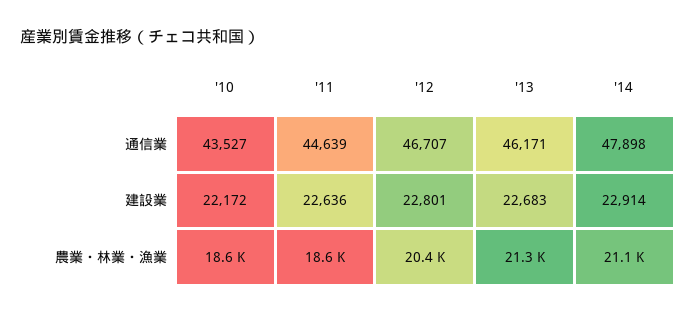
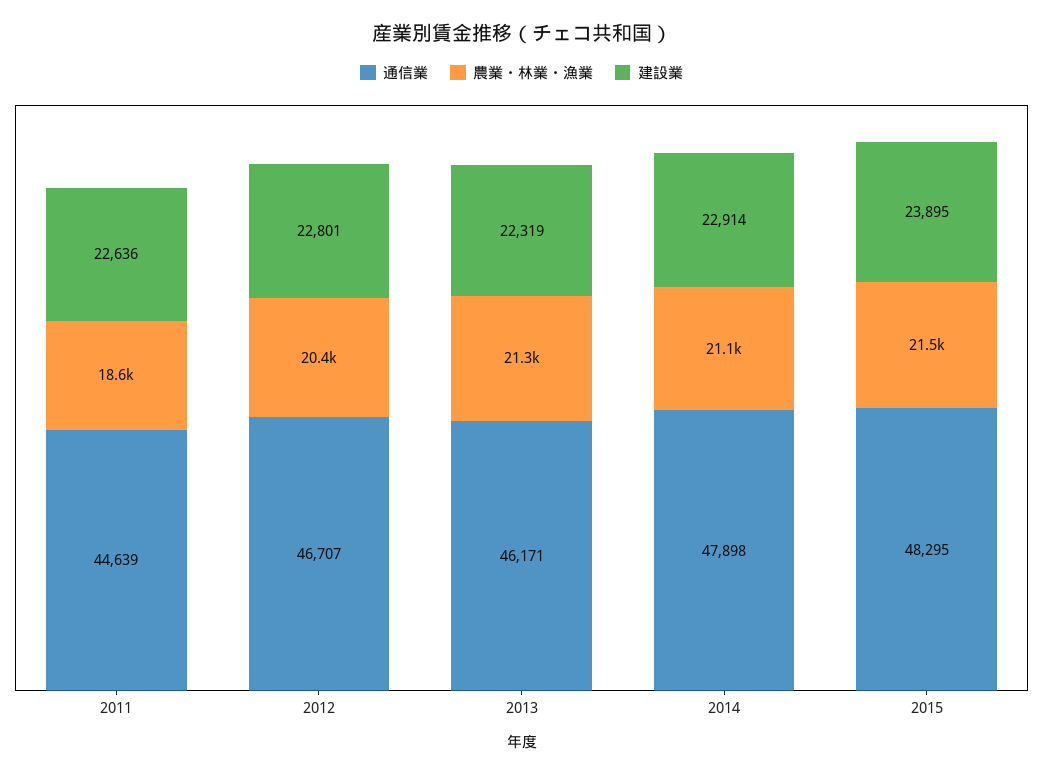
通信業, '10: 43527 -> none
建設業, '10: 22172 -> none
建設業, '13: 22683 -> 22319
農業・林業・漁業, '10: 18600 -> none
通信業, 2015: none -> 48295
農業・林業・漁業, 2015: none -> 21500
建設業, 2015: none -> 23895

